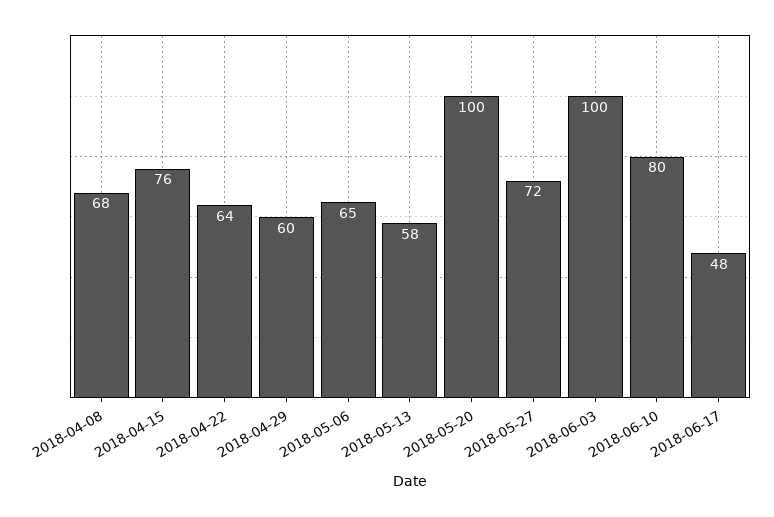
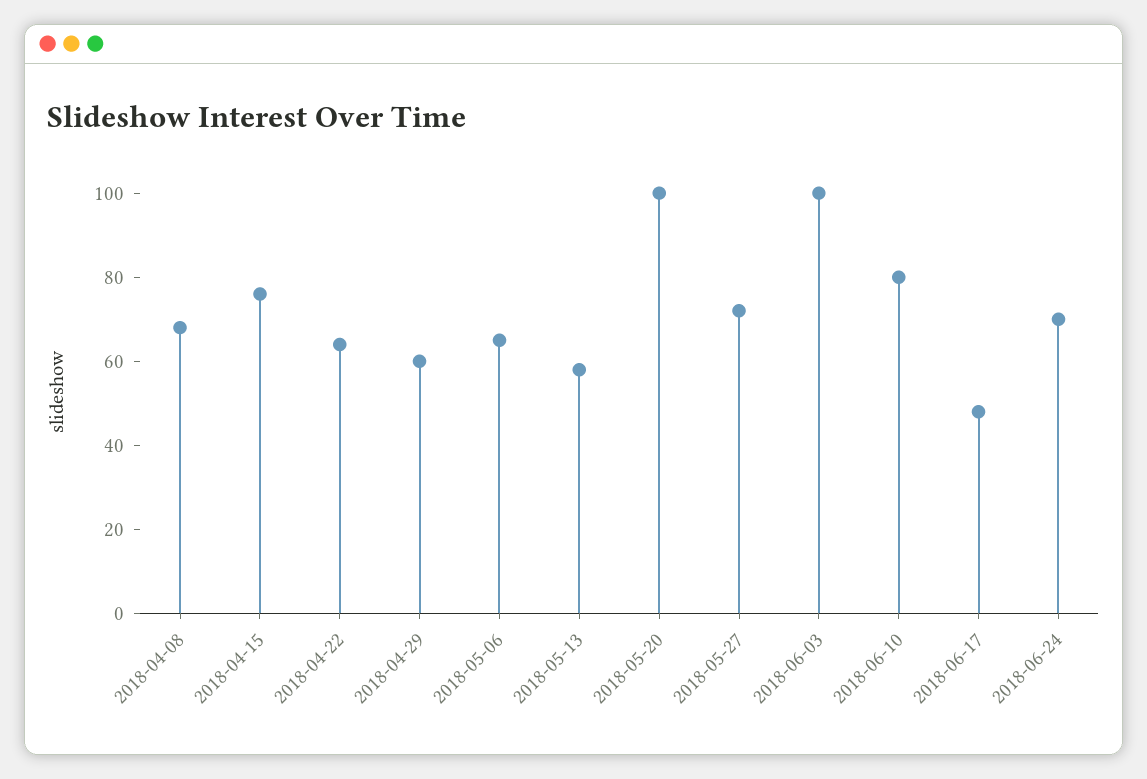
2018-06-24: none -> 70

